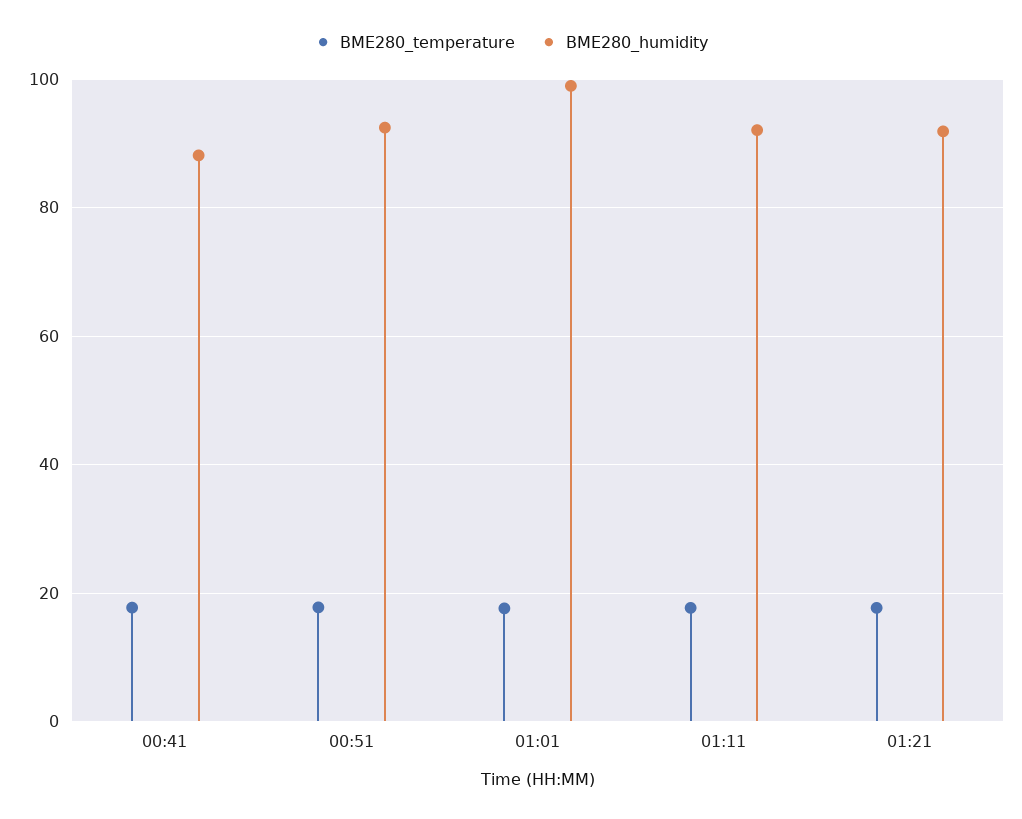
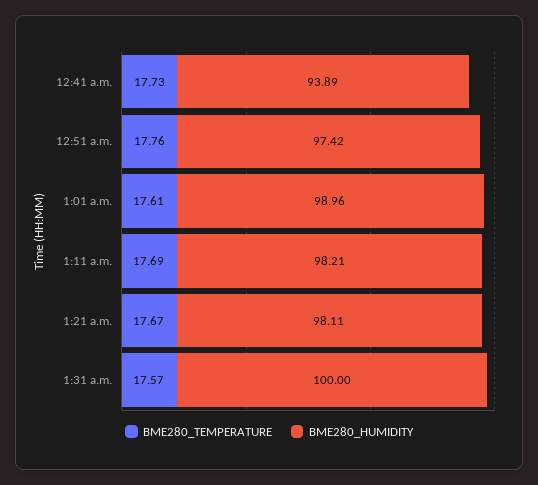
BME280_humidity, 00:41: 88 -> 93.89
BME280_humidity, 00:51: 92 -> 97.42
BME280_humidity, 01:11: 92 -> 98.21
BME280_humidity, 01:21: 92 -> 98.11
BME280_temperature, 1:31 a.m.: none -> 17.57
BME280_humidity, 1:31 a.m.: none -> 100

